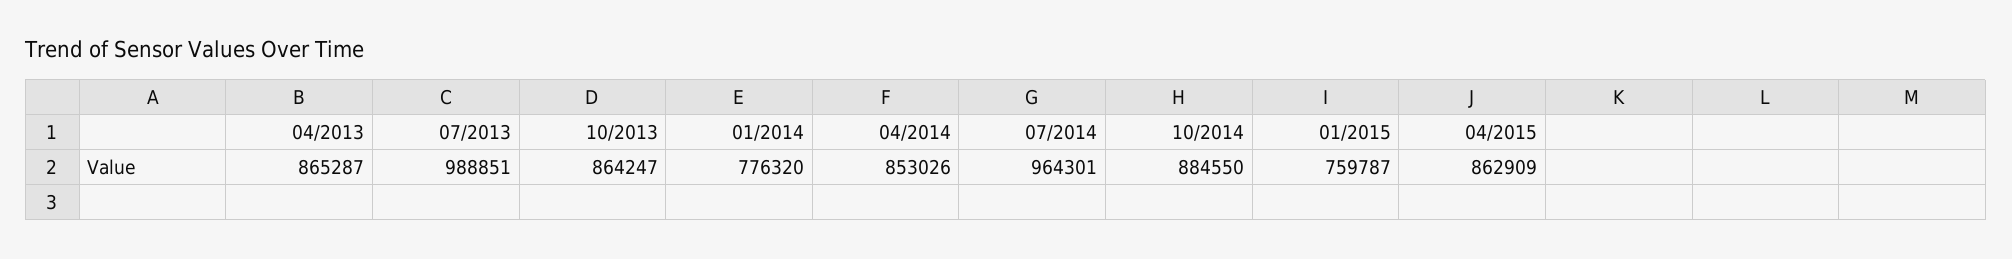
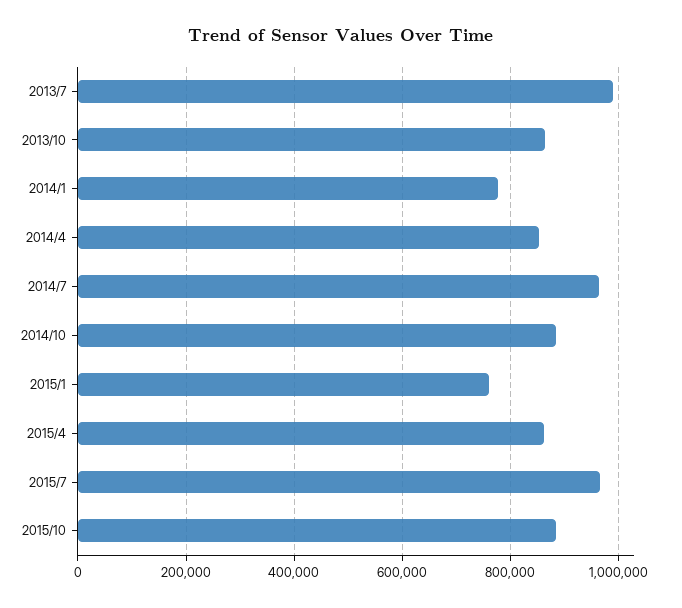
04/2013: 865287 -> none
2015/7: none -> 960000
2015/10: none -> 880000

